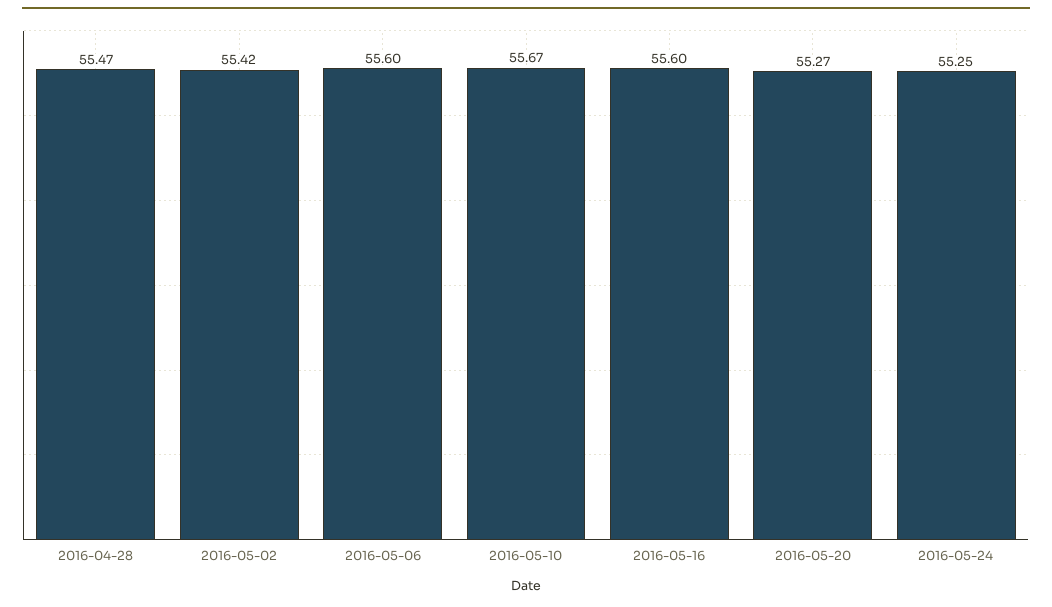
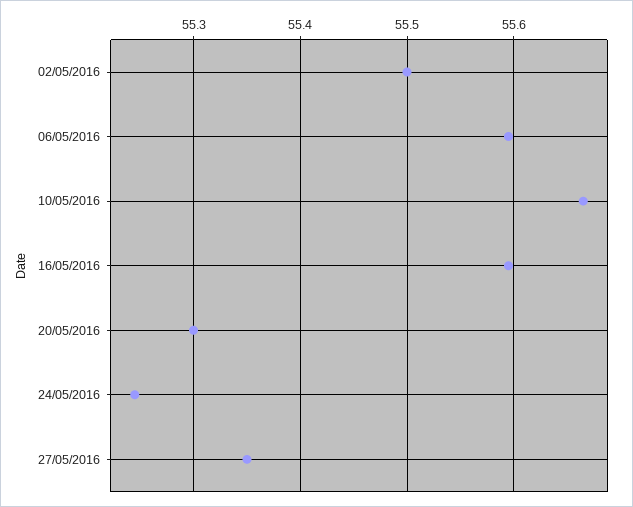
2016-04-28: 55.47 -> none
2016-05-02: 55.42 -> 55.5
2016-05-20: 55.27 -> 55.3
27/05/2016: none -> 55.35

